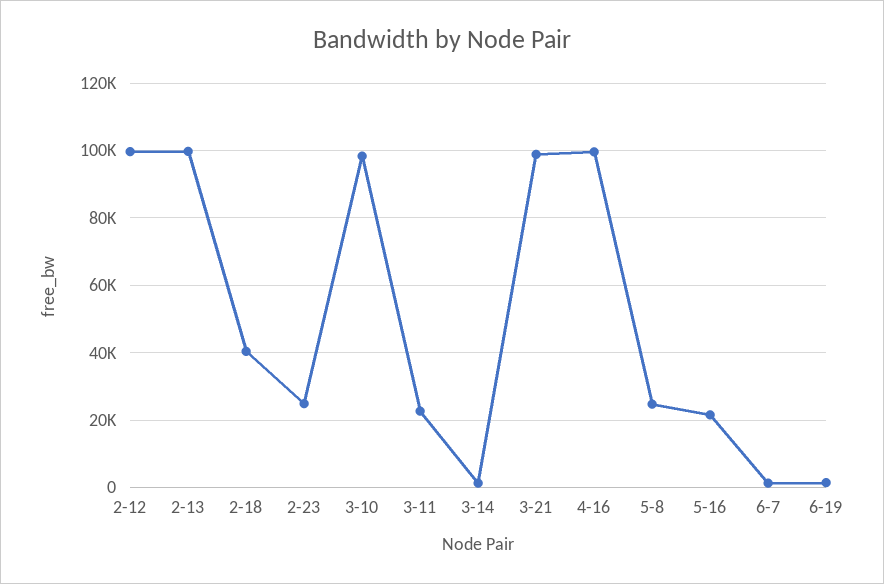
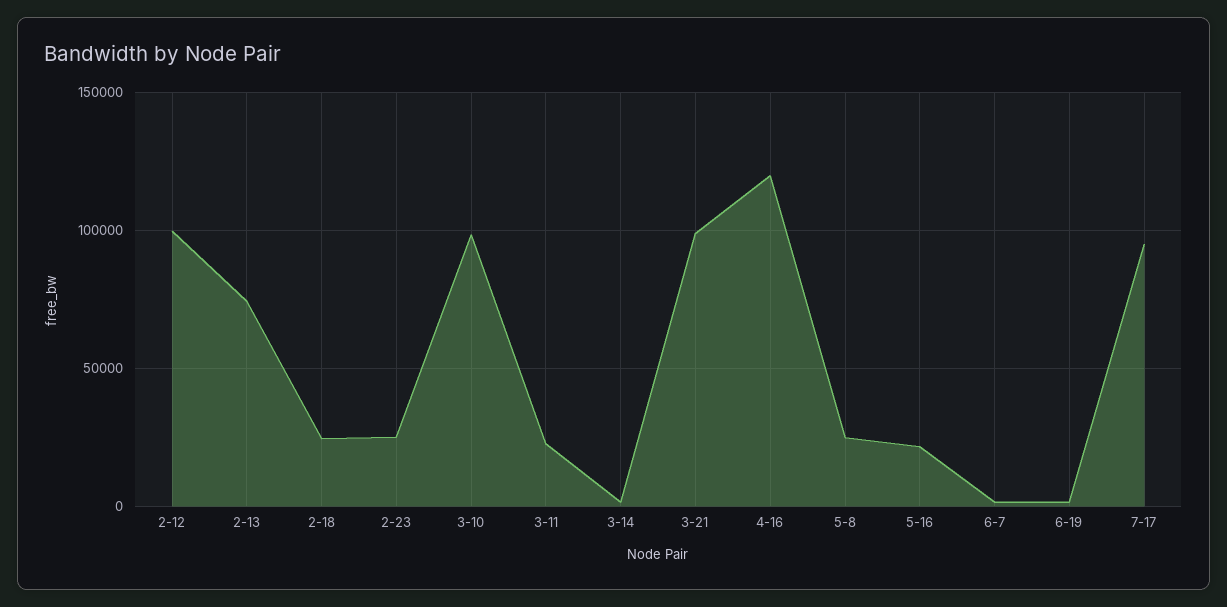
2-13: 100000 -> 75000
2-18: 40000 -> 25000
4-16: 100000 -> 120000
7-17: none -> 95000

